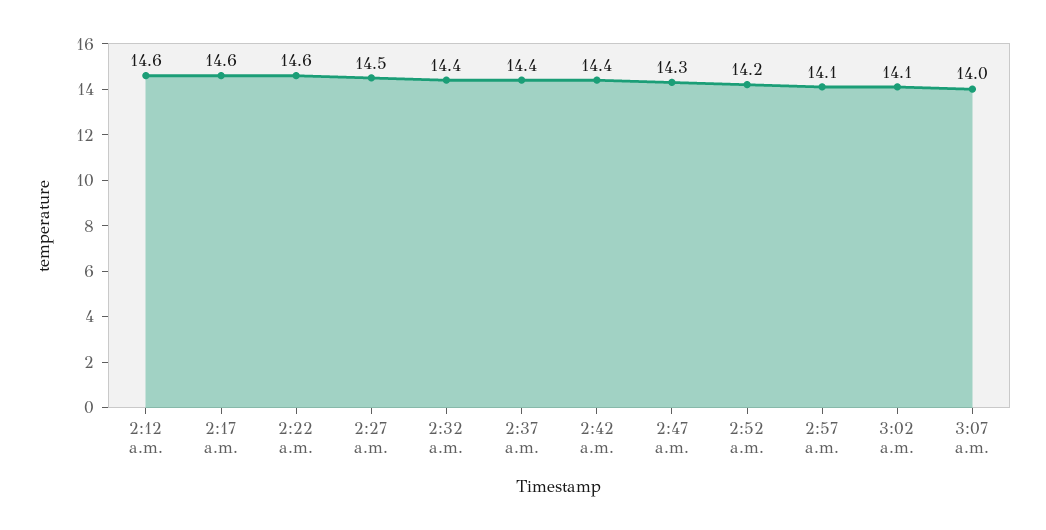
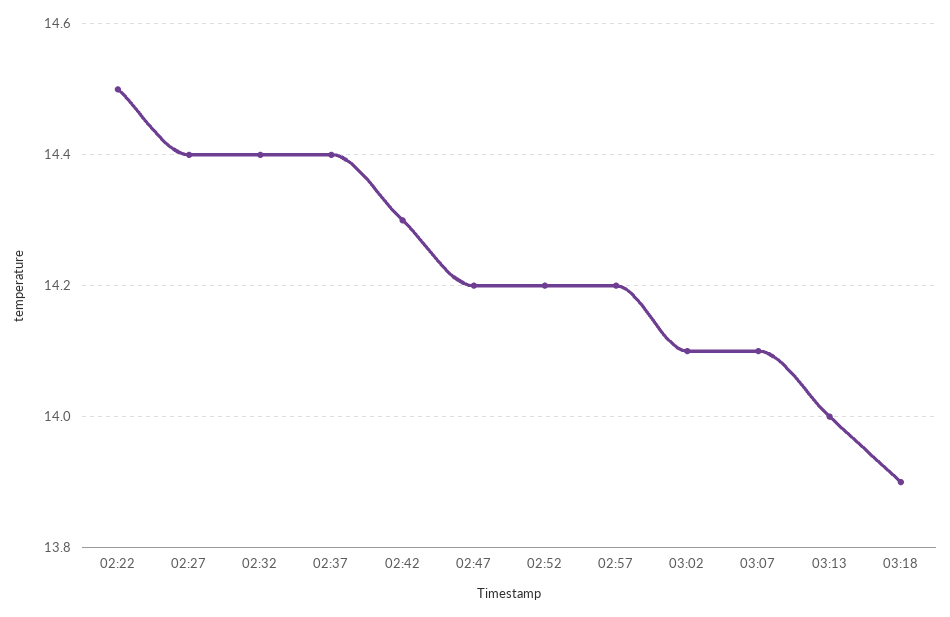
2:12 a.m.: 14.6 -> none
2:17 a.m.: 14.6 -> none
2:22 a.m.: 14.6 -> 14.5
2:27 a.m.: 14.5 -> 14.4
2:42 a.m.: 14.4 -> 14.3
2:47 a.m.: 14.3 -> 14.2
2:57 a.m.: 14.1 -> 14.2
3:07 a.m.: 14 -> 14.1
03:13: none -> 14
03:18: none -> 13.9

